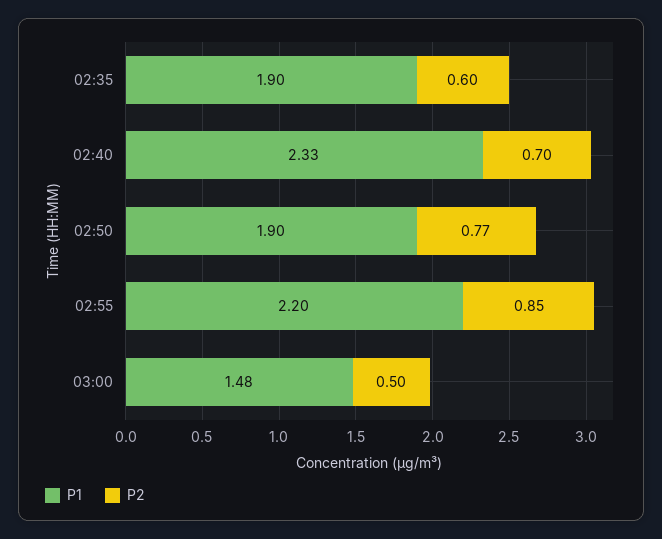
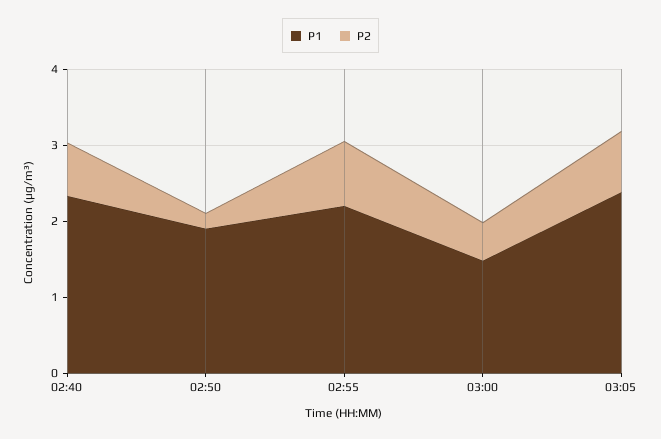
P1, 02:35: 1.9 -> none
P2, 02:35: 0.6 -> none
P2, 02:50: 0.77 -> 0.2
P1, 03:05: none -> 2.4
P2, 03:05: none -> 0.8

